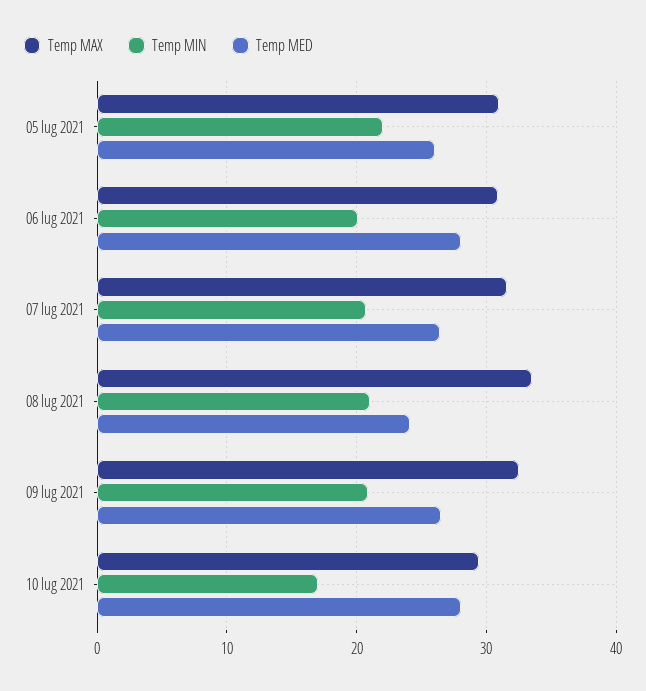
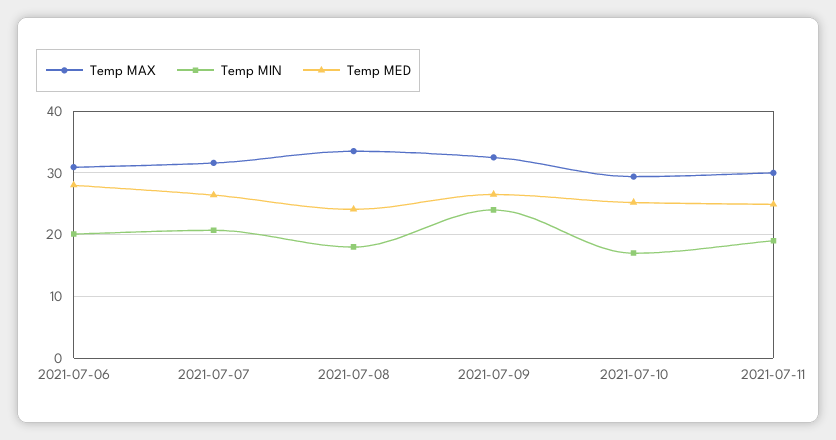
Temp MAX, 05 lug 2021: 31 -> none
Temp MIN, 05 lug 2021: 22 -> none
Temp MED, 05 lug 2021: 26 -> none
Temp MIN, 08 lug 2021: 21 -> 18
Temp MIN, 09 lug 2021: 21 -> 24
Temp MED, 10 lug 2021: 28 -> 25
Temp MAX, 2021-07-11: none -> 30
Temp MIN, 2021-07-11: none -> 19
Temp MED, 2021-07-11: none -> 25

